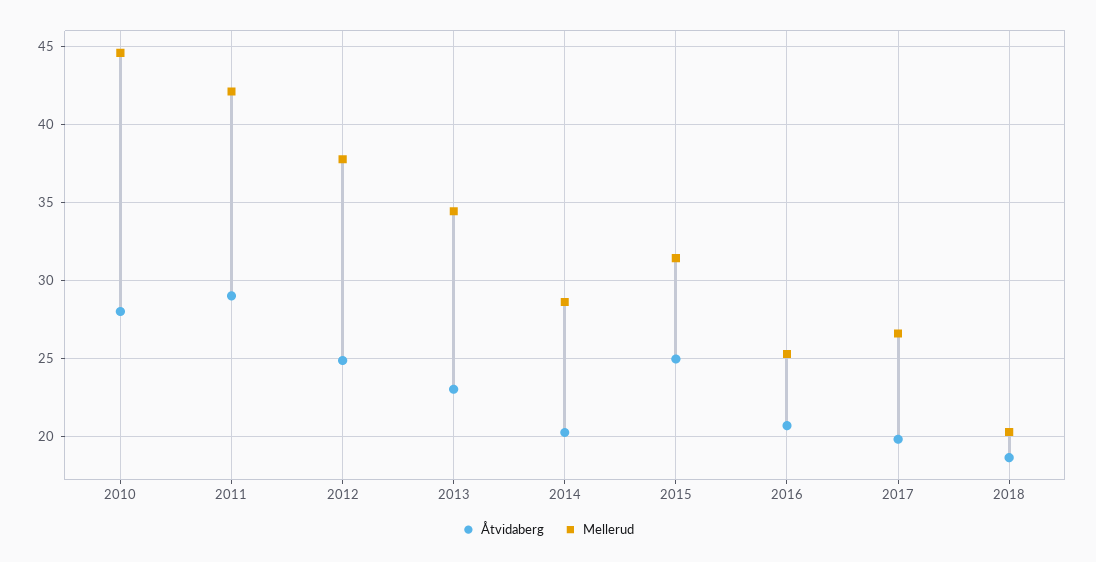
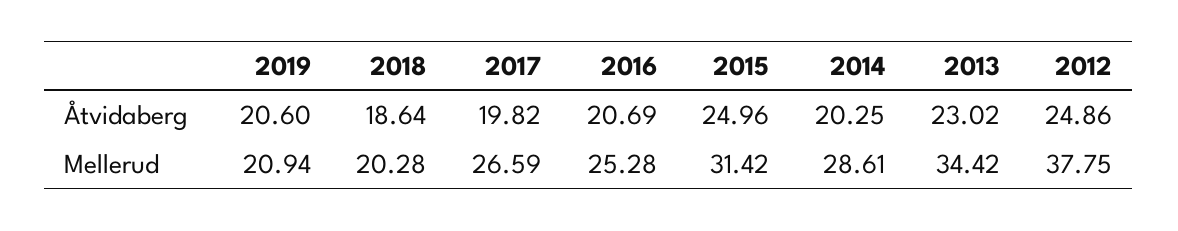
Åtvidaberg, 2010: 28 -> none
Mellerud, 2010: 44.5 -> none
Åtvidaberg, 2011: 29 -> none
Mellerud, 2011: 42 -> none
Åtvidaberg, 2019: none -> 20.6
Mellerud, 2019: none -> 20.94

